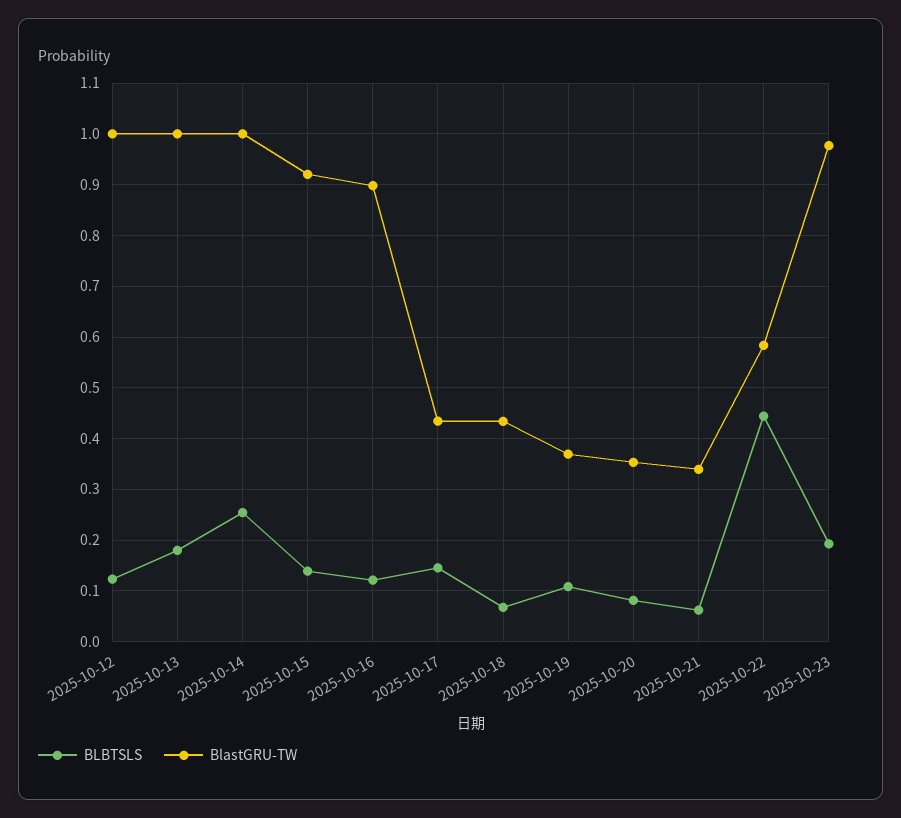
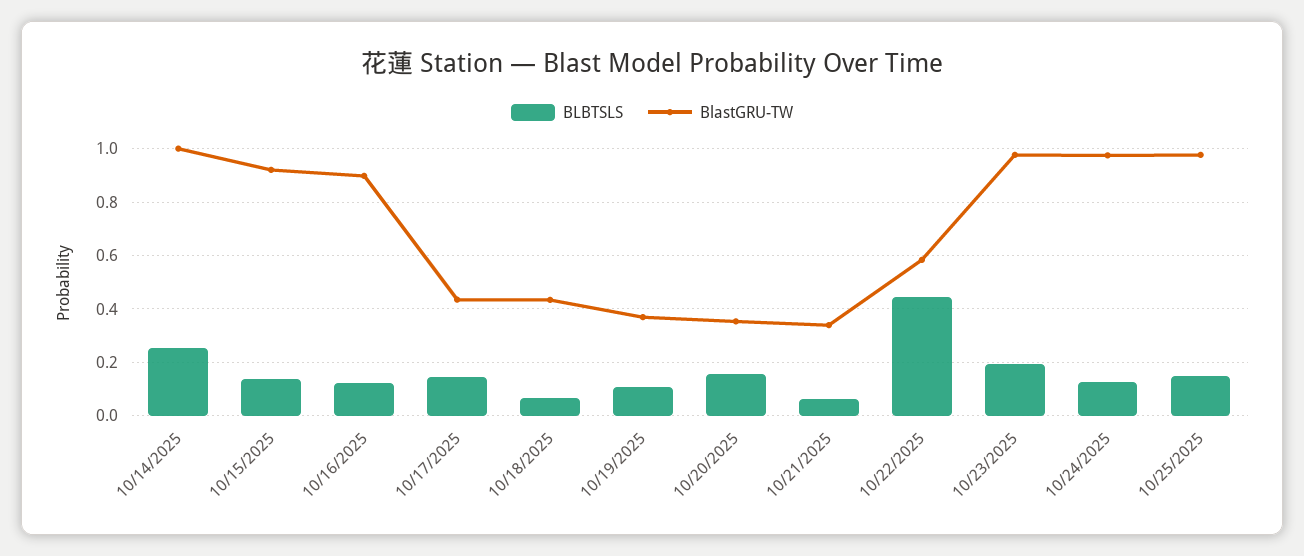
BLBTSLS, 2025-10-12: 0.12 -> none
BlastGRU-TW, 2025-10-12: 1 -> none
BLBTSLS, 2025-10-13: 0.18 -> none
BlastGRU-TW, 2025-10-13: 1 -> none
BLBTSLS, 2025-10-20: 0.08 -> 0.15
BLBTSLS, 10/24/2025: none -> 0.125
BlastGRU-TW, 10/24/2025: none -> 0.975
BLBTSLS, 10/25/2025: none -> 0.15
BlastGRU-TW, 10/25/2025: none -> 0.975

